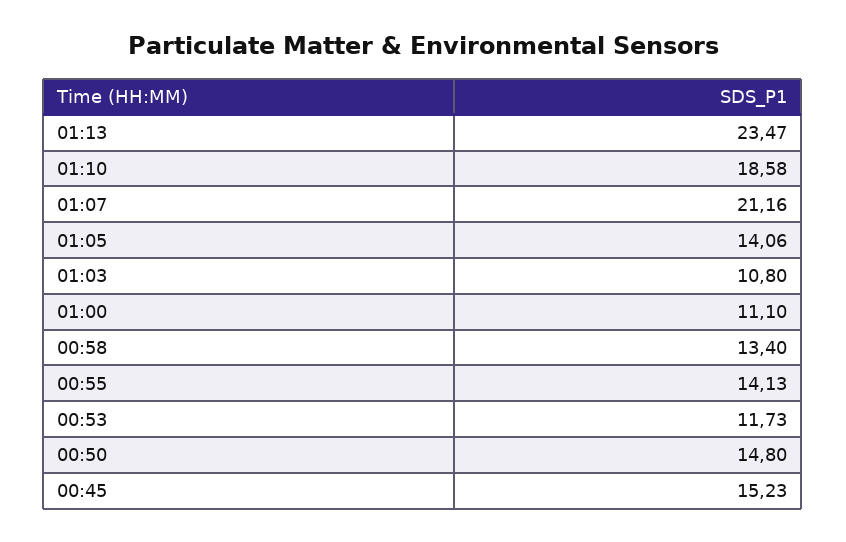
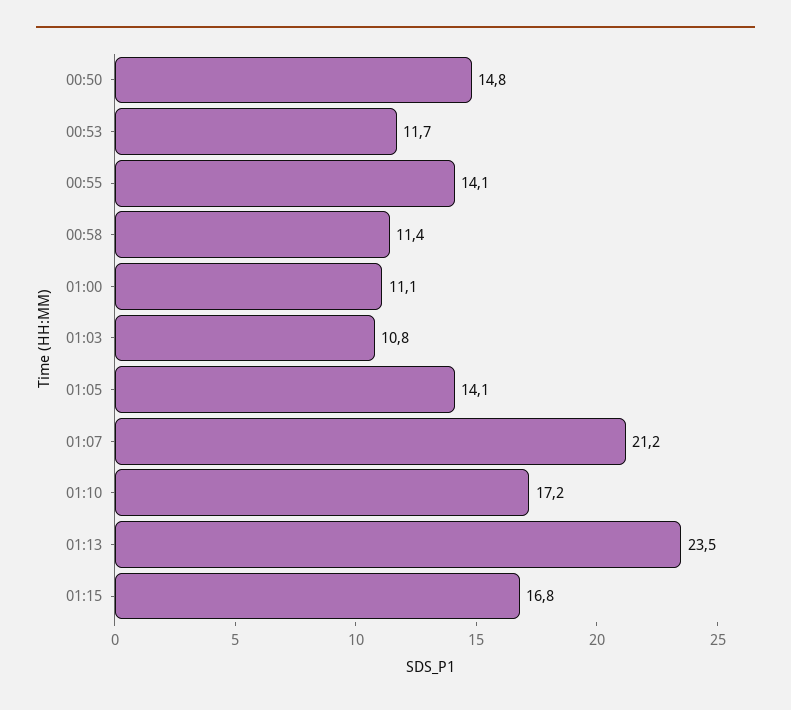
01:10: 18.58 -> 17.2
00:58: 13.4 -> 11.4
00:45: 15.23 -> none
01:15: none -> 16.8

